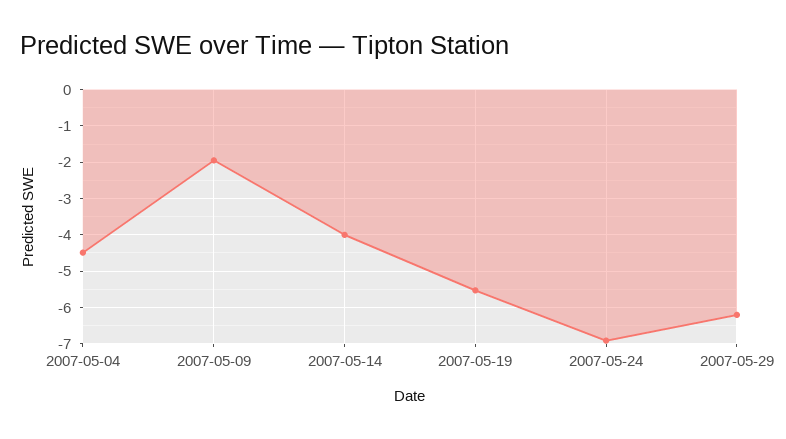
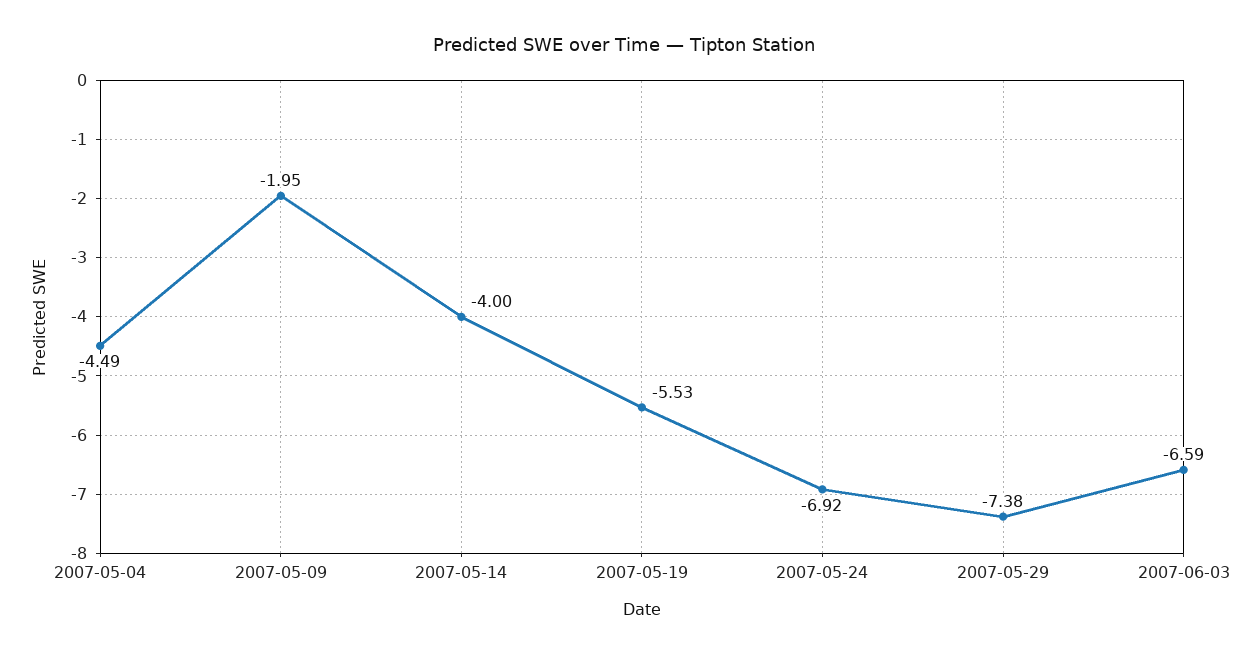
2007-05-29: -6.2 -> -7.38
2007-06-03: none -> -6.59

